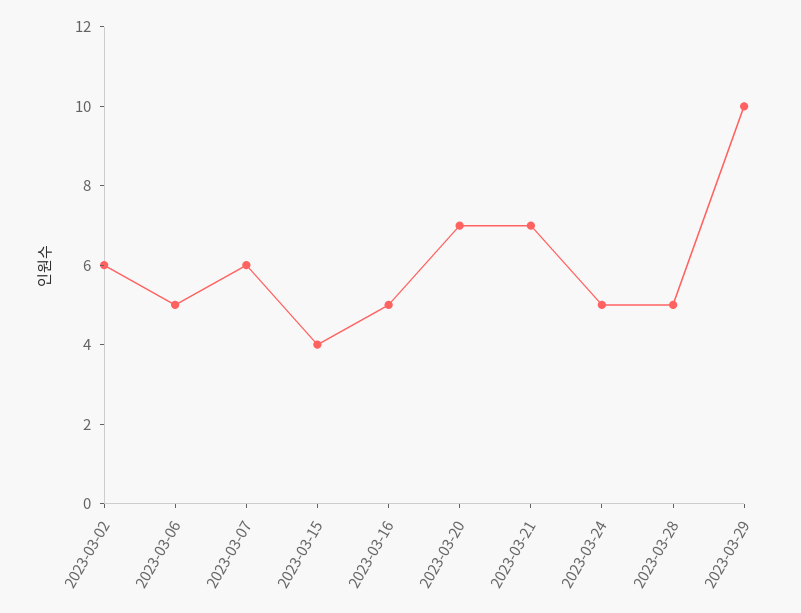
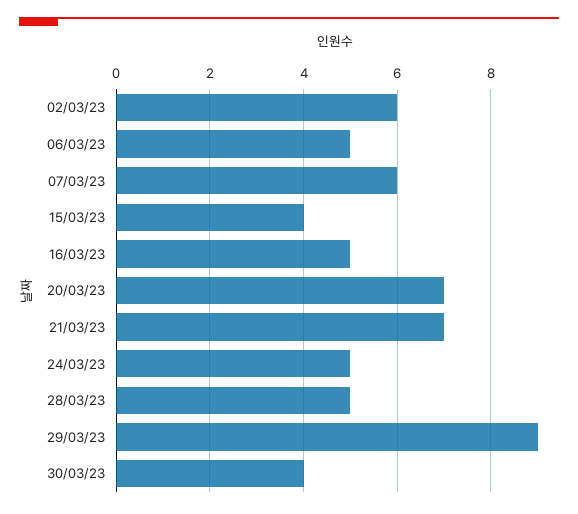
2023-03-29: 10 -> 9
30/03/23: none -> 4

